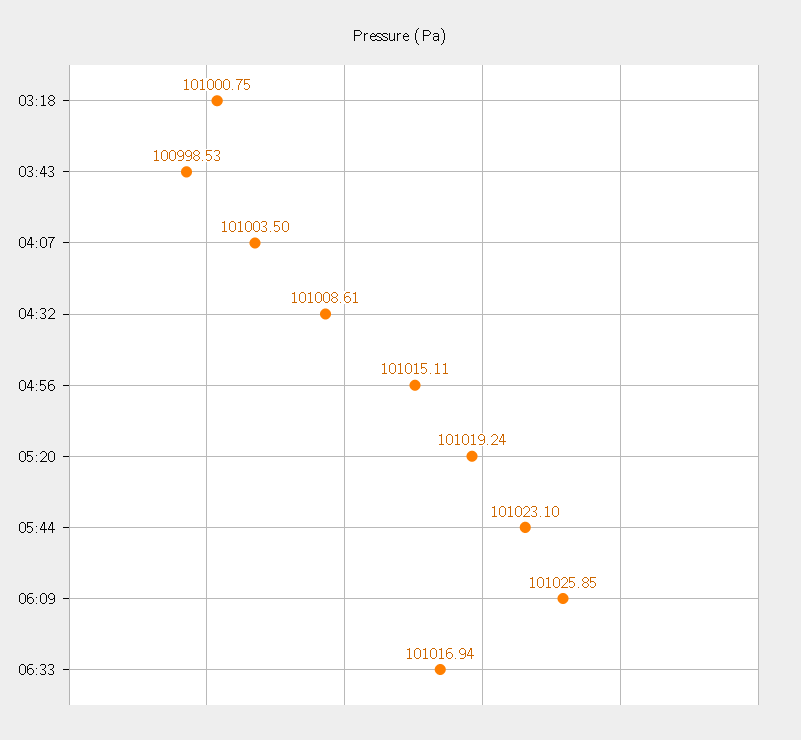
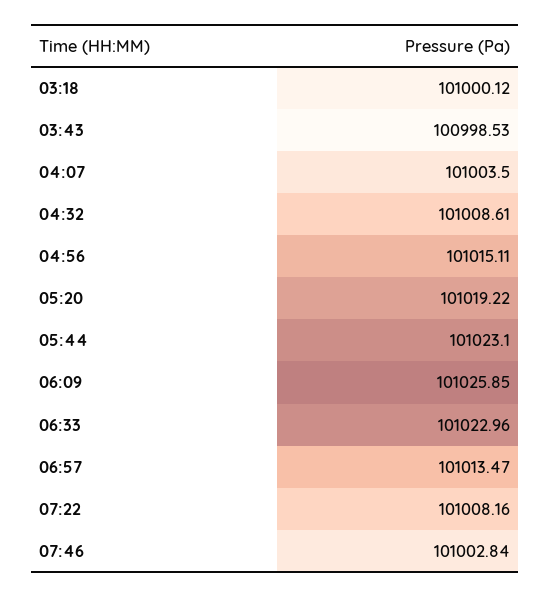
03:18: 101000.75 -> 101000.12
05:20: 101019.24 -> 101019.22
06:33: 101016.94 -> 101022.96
06:57: none -> 101013.47
07:22: none -> 101008.16
07:46: none -> 101002.84

